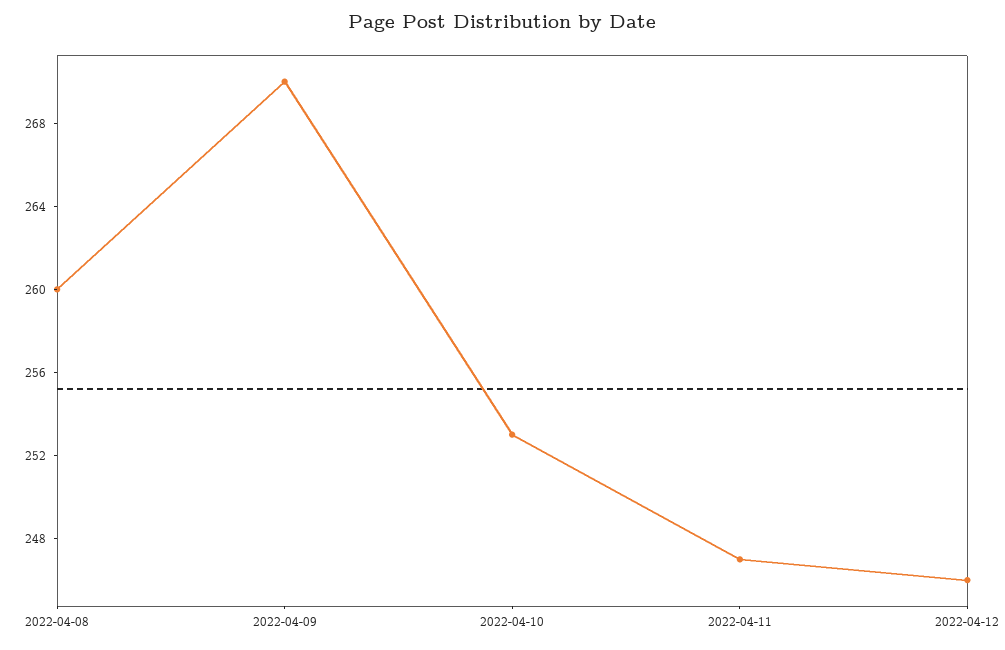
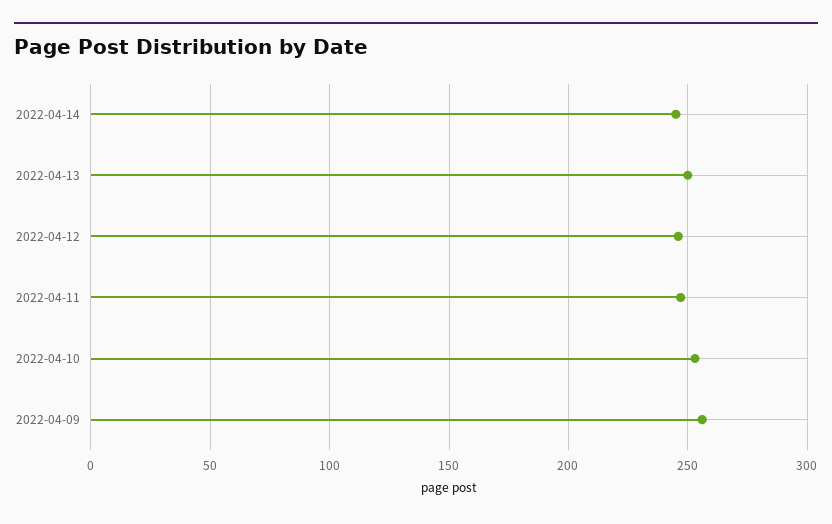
2022-04-08: 260 -> none
2022-04-09: 270 -> 255
2022-04-14: none -> 245
2022-04-13: none -> 250

